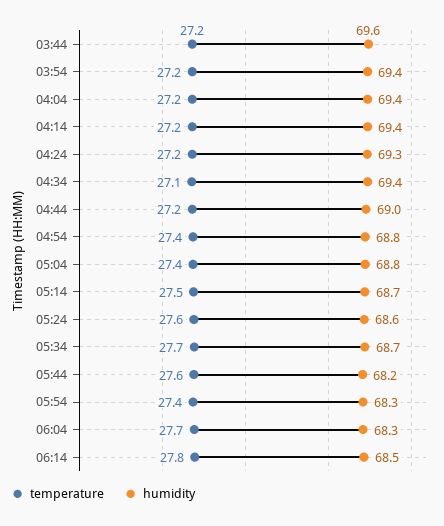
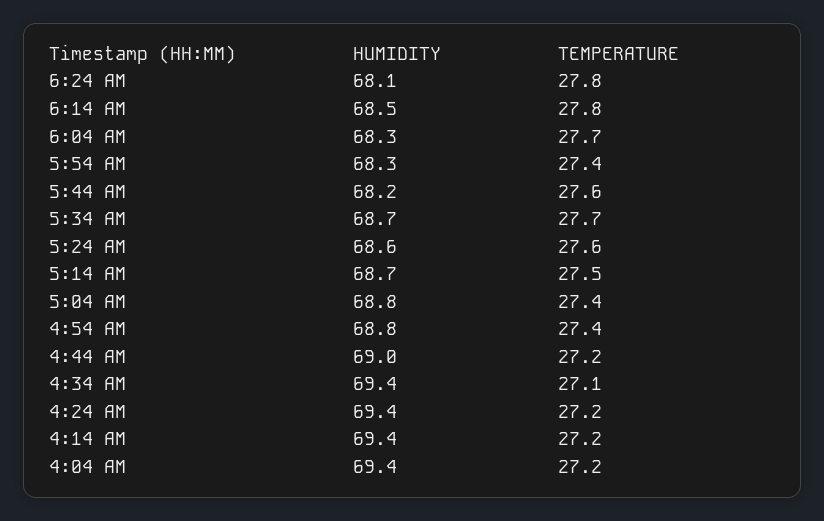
temperature, 03:44: 27.2 -> none
humidity, 03:44: 69.6 -> none
temperature, 03:54: 27.2 -> none
humidity, 03:54: 69.4 -> none
humidity, 04:24: 69.3 -> 69.4
humidity, 6:24 AM: none -> 68.1
temperature, 6:24 AM: none -> 27.8

